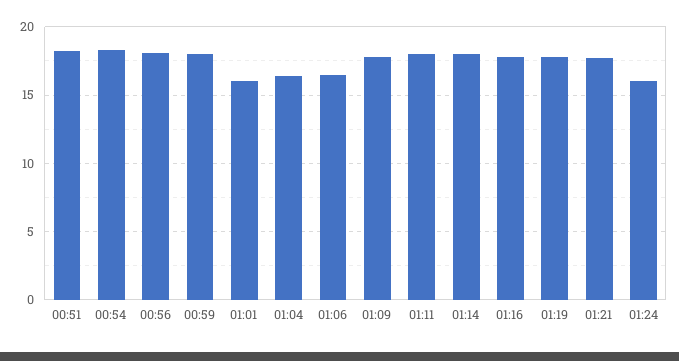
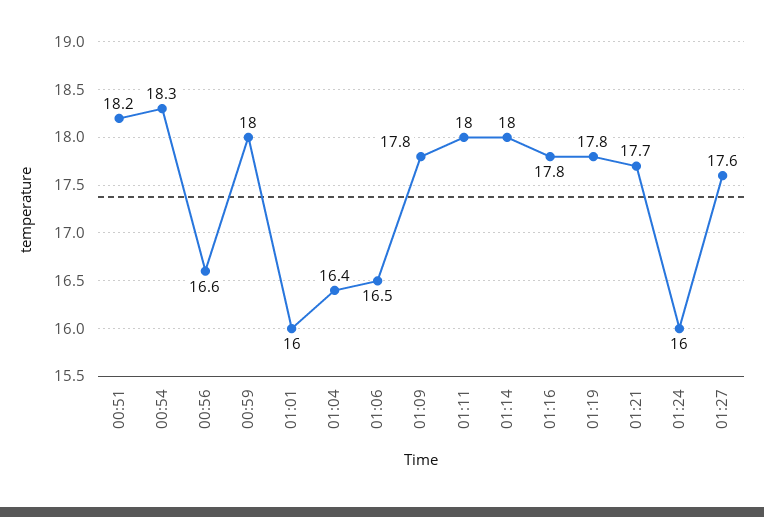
00:56: 18 -> 16.6
01:27: none -> 17.6

